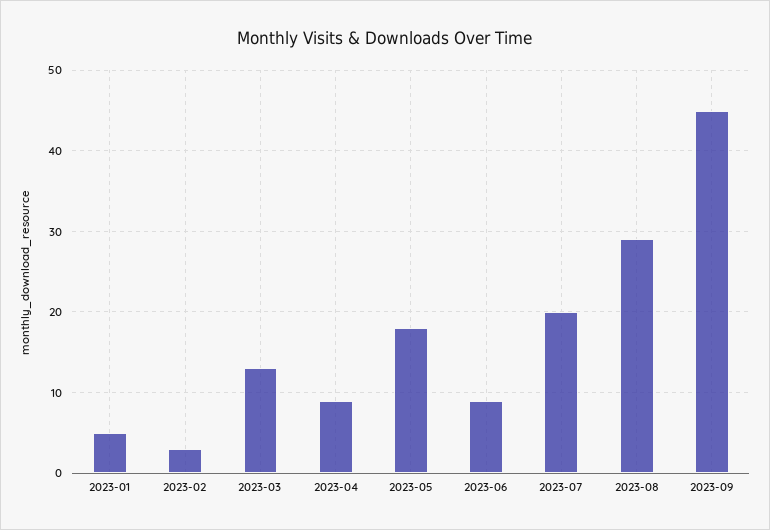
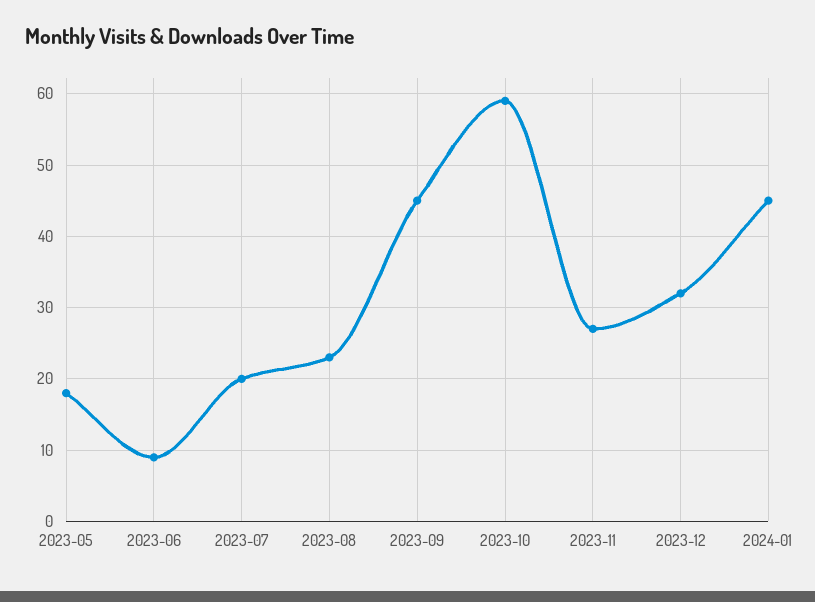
2023-01: 5 -> none
2023-02: 3 -> none
2023-03: 13 -> none
2023-04: 9 -> none
2023-08: 29 -> 23
2023-10: none -> 59
2023-11: none -> 27
2023-12: none -> 32
2024-01: none -> 45

